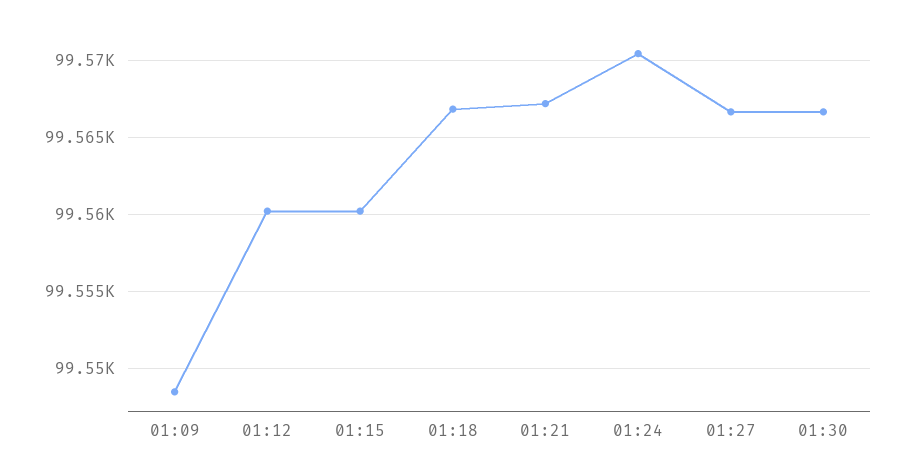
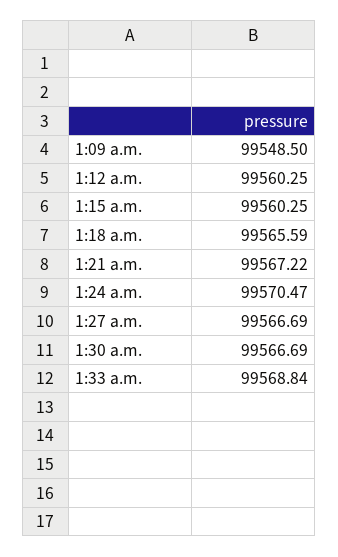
01:18: 99567 -> 99565.59
1:33 a.m.: none -> 99568.84

